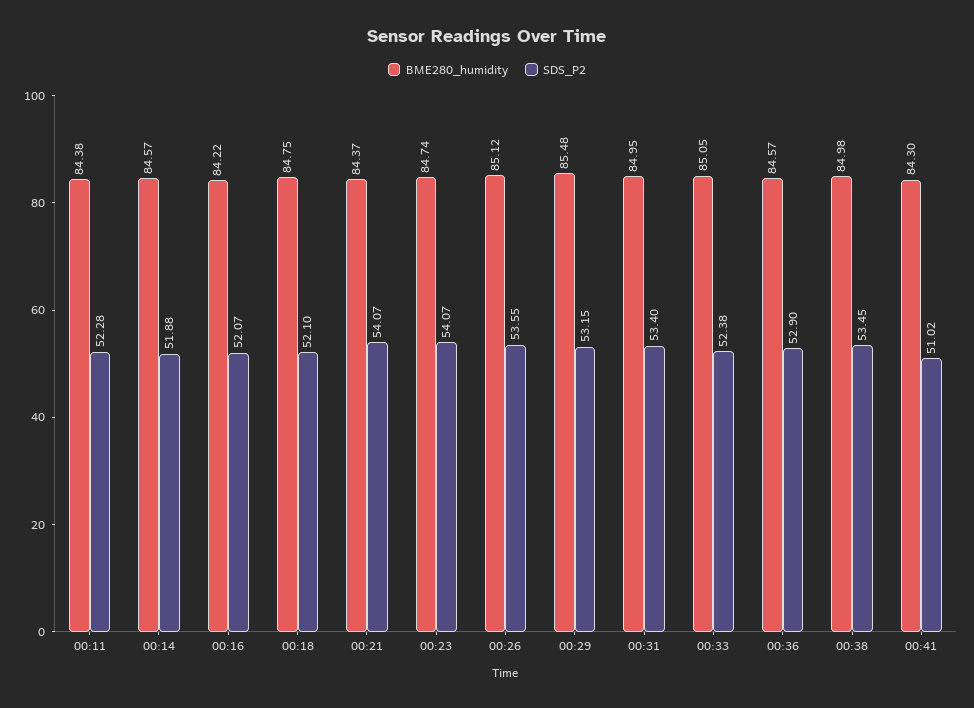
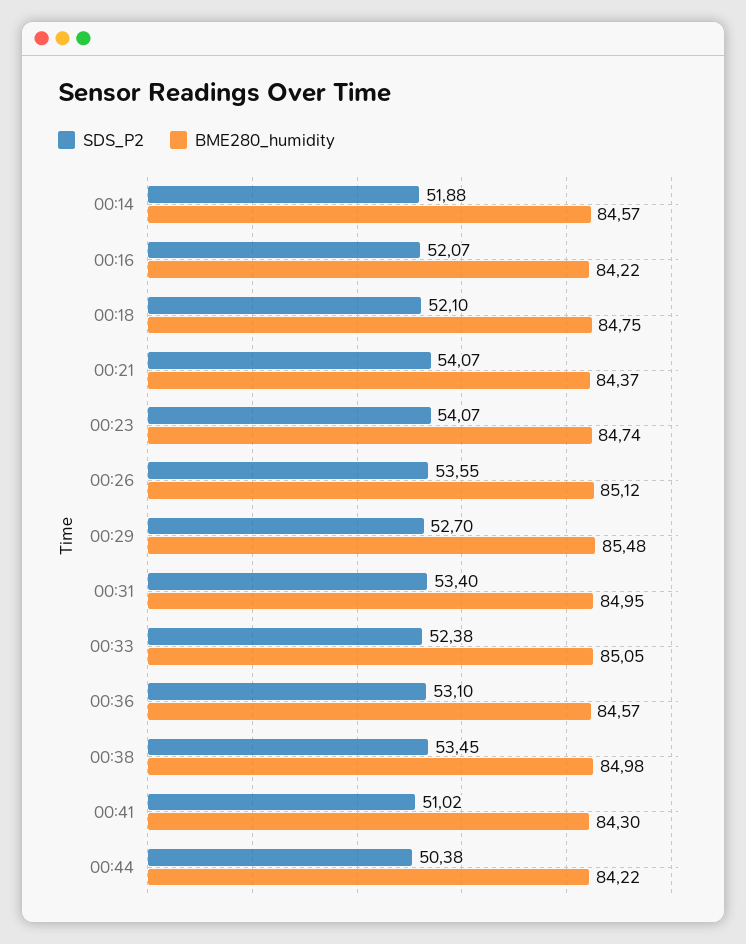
BME280_humidity, 00:11: 84.38 -> none
SDS_P2, 00:11: 52.28 -> none
SDS_P2, 00:29: 53.15 -> 52.7
SDS_P2, 00:36: 52.9 -> 53.1
SDS_P2, 00:44: none -> 50.38
BME280_humidity, 00:44: none -> 84.22

